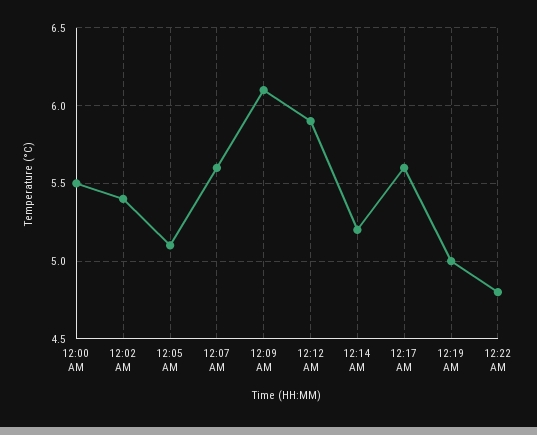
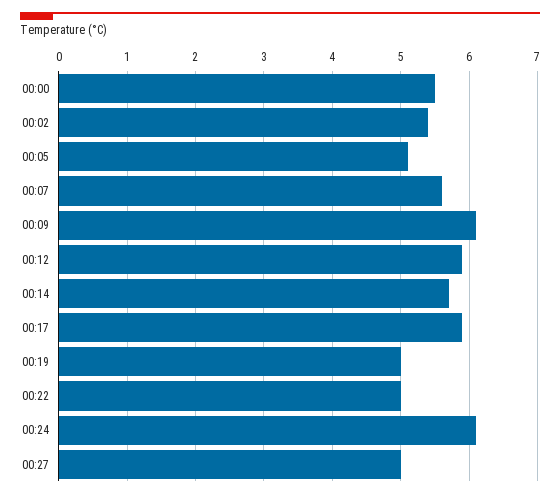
12:14 AM: 5.2 -> 5.7
12:17 AM: 5.6 -> 5.9
12:22 AM: 4.8 -> 5
00:24: none -> 6.1
00:27: none -> 5

